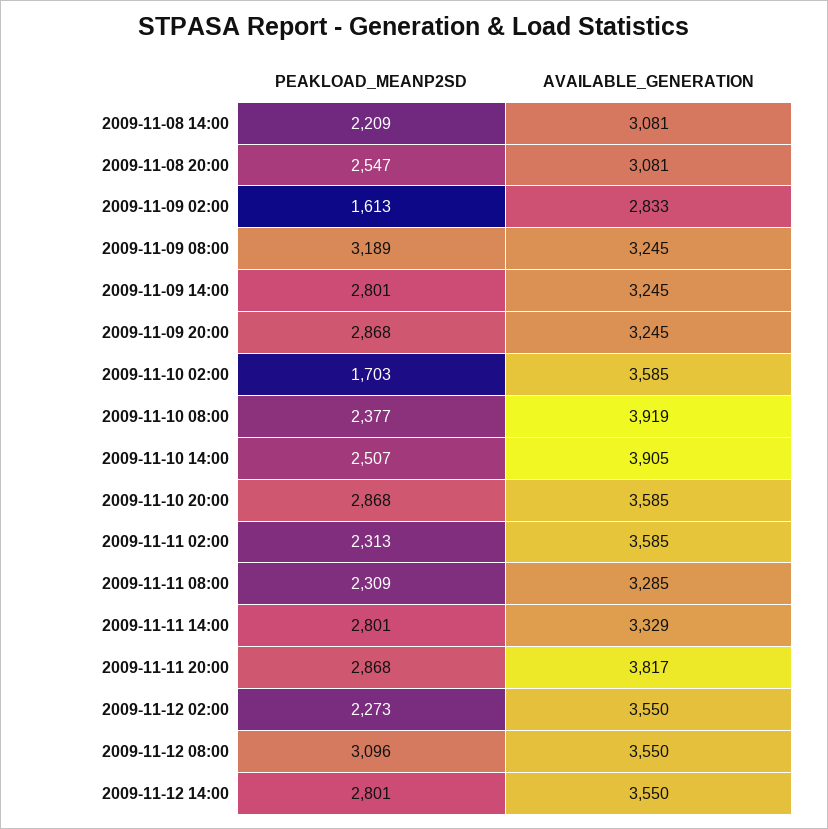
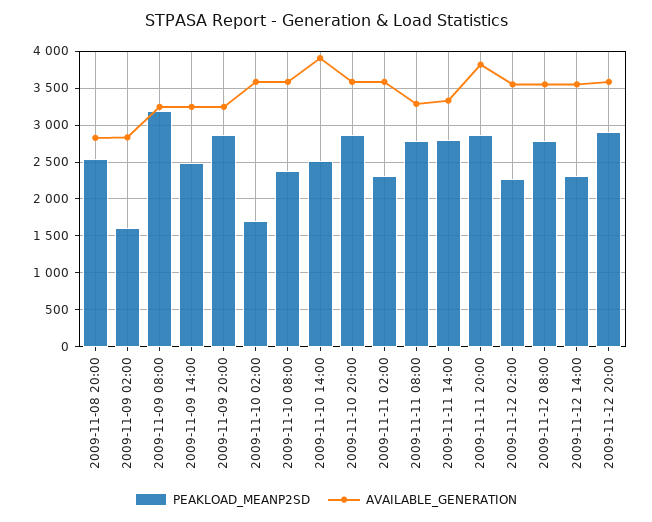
PEAKLOAD_MEANP2SD, 2009-11-08 14:00: 2209 -> none
AVAILABLE_GENERATION, 2009-11-08 14:00: 3081 -> none
AVAILABLE_GENERATION, 2009-11-08 20:00: 3081 -> 2800
PEAKLOAD_MEANP2SD, 2009-11-09 14:00: 2801 -> 2500
AVAILABLE_GENERATION, 2009-11-10 08:00: 3919 -> 3600
PEAKLOAD_MEANP2SD, 2009-11-11 08:00: 2309 -> 2800
PEAKLOAD_MEANP2SD, 2009-11-12 08:00: 3096 -> 2800
PEAKLOAD_MEANP2SD, 2009-11-12 14:00: 2801 -> 2300
PEAKLOAD_MEANP2SD, 2009-11-12 20:00: none -> 2900
AVAILABLE_GENERATION, 2009-11-12 20:00: none -> 3600

